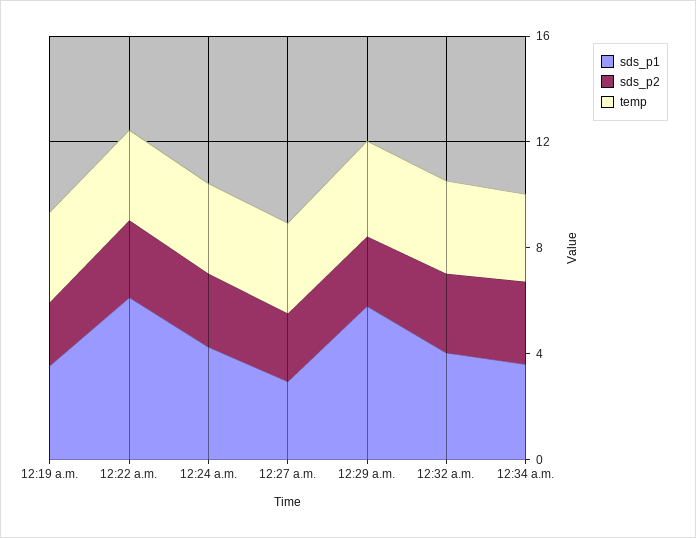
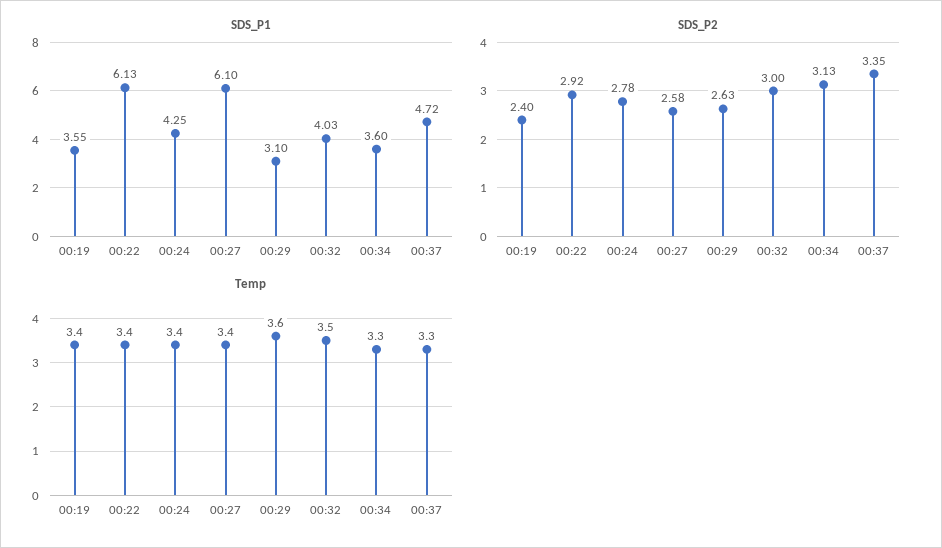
sds_p1, 12:27 a.m.: 3 -> 6.1
sds_p1, 12:29 a.m.: 6 -> 3.1
sds_p1, 00:37: none -> 4.72
sds_p2, 00:37: none -> 3.35
temp, 00:37: none -> 3.3

